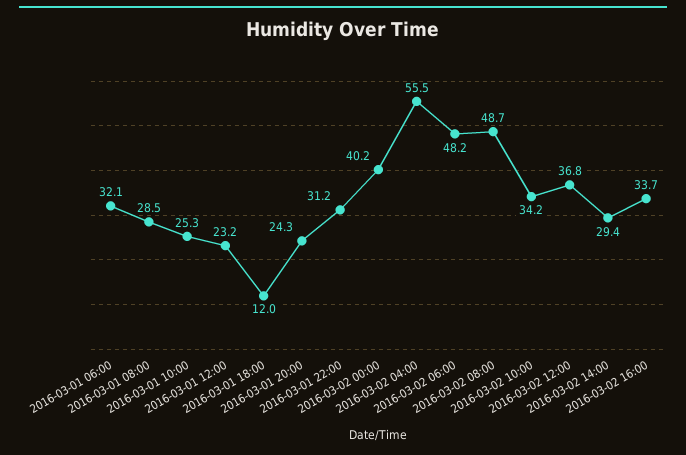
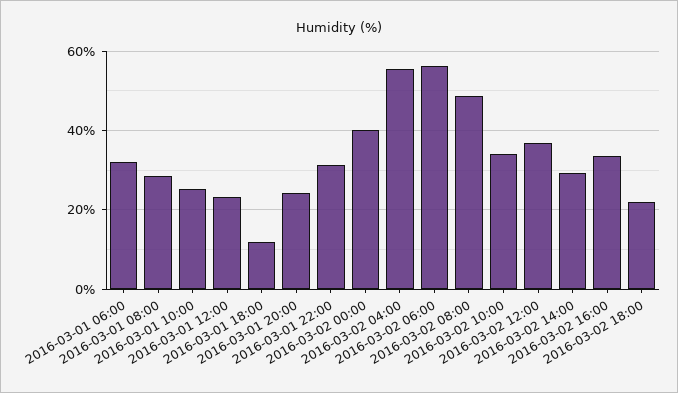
2016-03-02 06:00: 48.2 -> 56
2016-03-02 18:00: none -> 22

